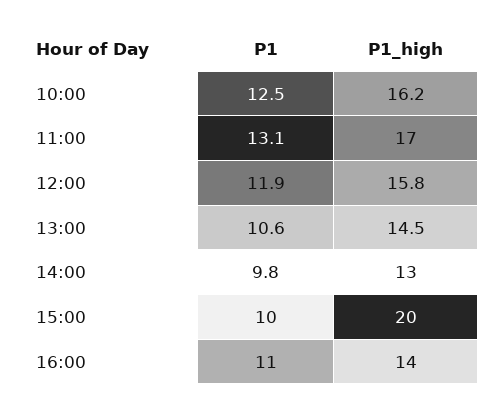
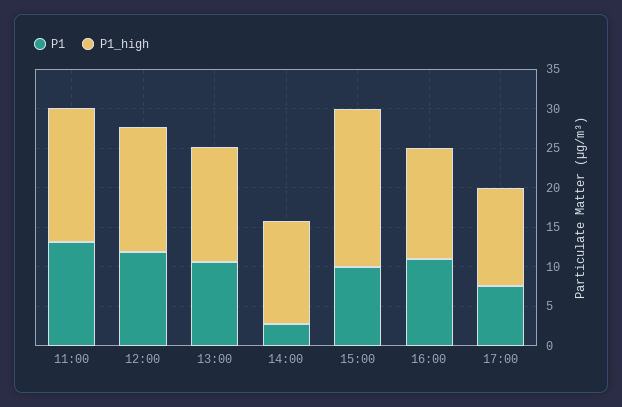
P1, 10:00: 12.5 -> none
P1_high, 10:00: 16.2 -> none
P1, 14:00: 9.8 -> 2.5
P1, 17:00: none -> 7.5
P1_high, 17:00: none -> 12.5

